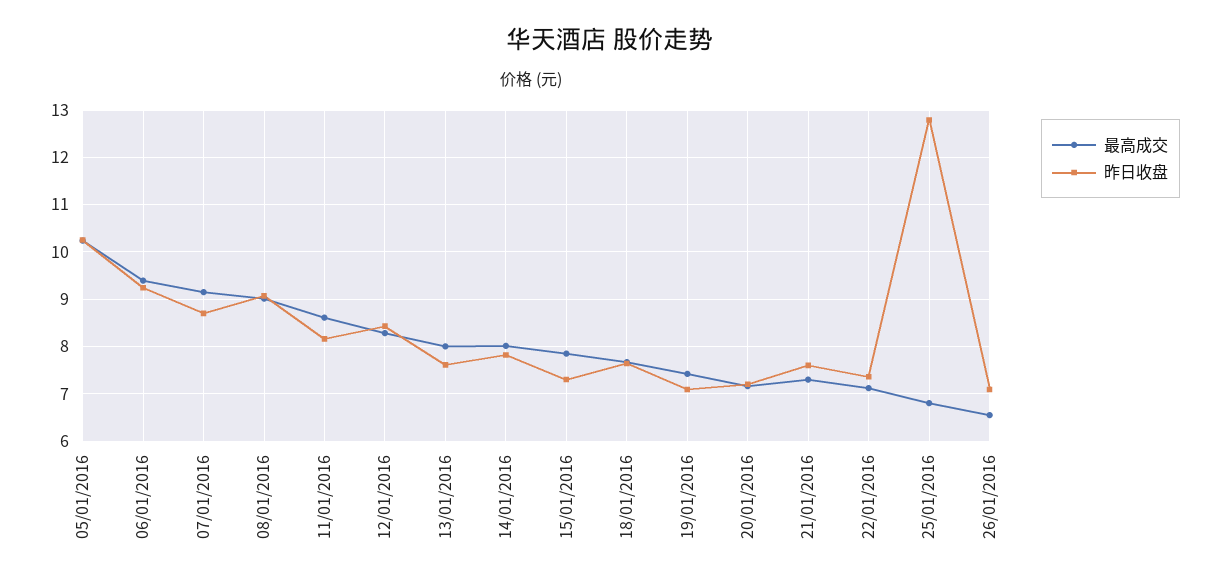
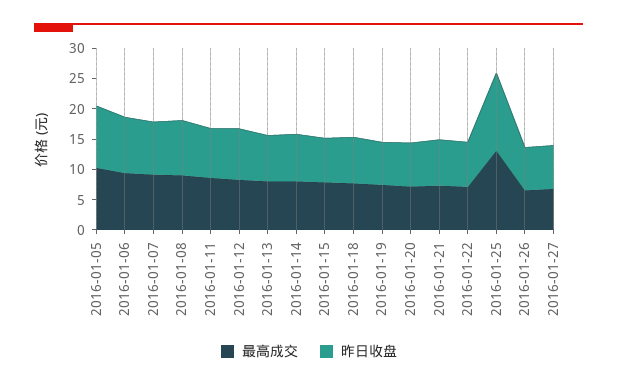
最高成交, 25/01/2016: 6.8 -> 12.5
最高成交, 2016-01-27: none -> 7.5
昨日收盘, 2016-01-27: none -> 7.5

